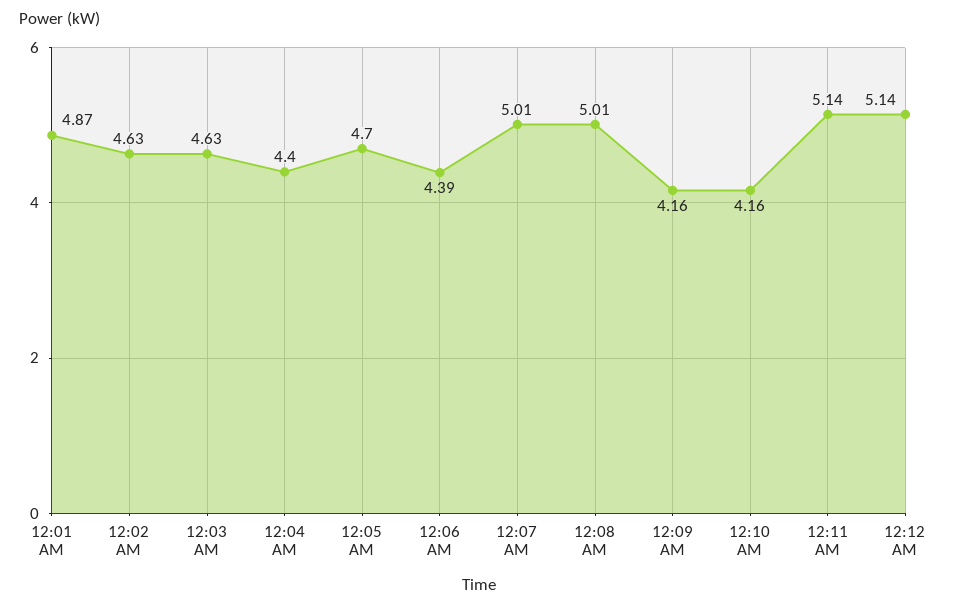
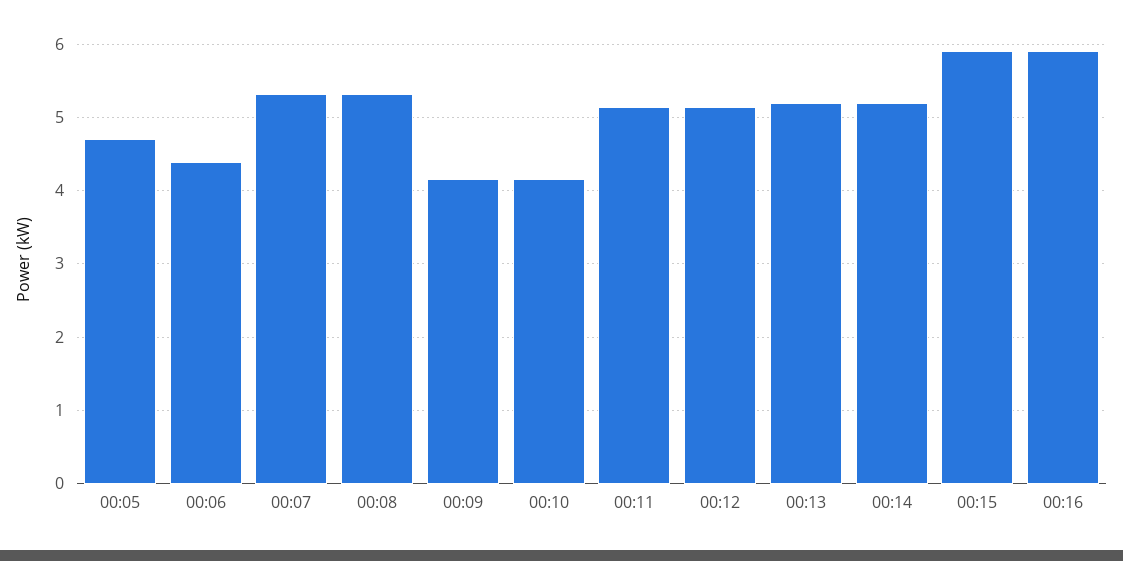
12:01 AM: 4.87 -> none
12:02 AM: 4.63 -> none
12:03 AM: 4.63 -> none
12:04 AM: 4.4 -> none
12:07 AM: 5.01 -> 5.3
12:08 AM: 5.01 -> 5.3
00:13: none -> 5.2
00:14: none -> 5.2
00:15: none -> 5.9
00:16: none -> 5.9

